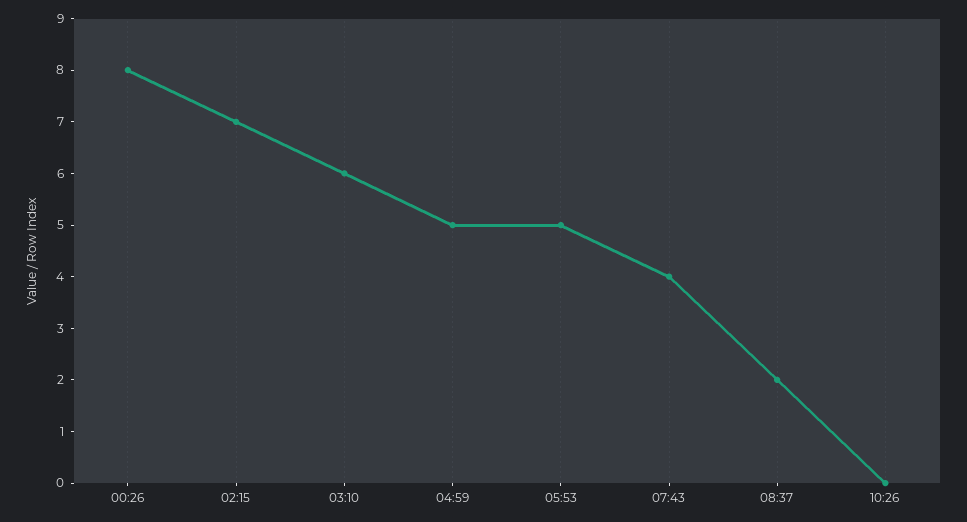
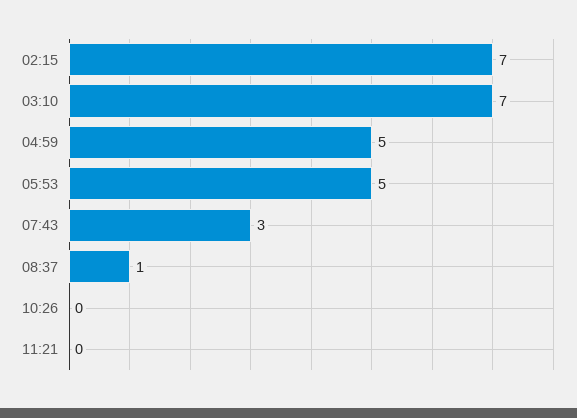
00:26: 8 -> none
03:10: 6 -> 7
07:43: 4 -> 3
08:37: 2 -> 1
11:21: none -> 0

